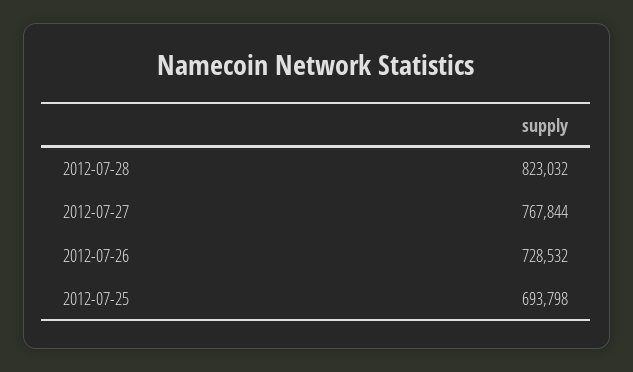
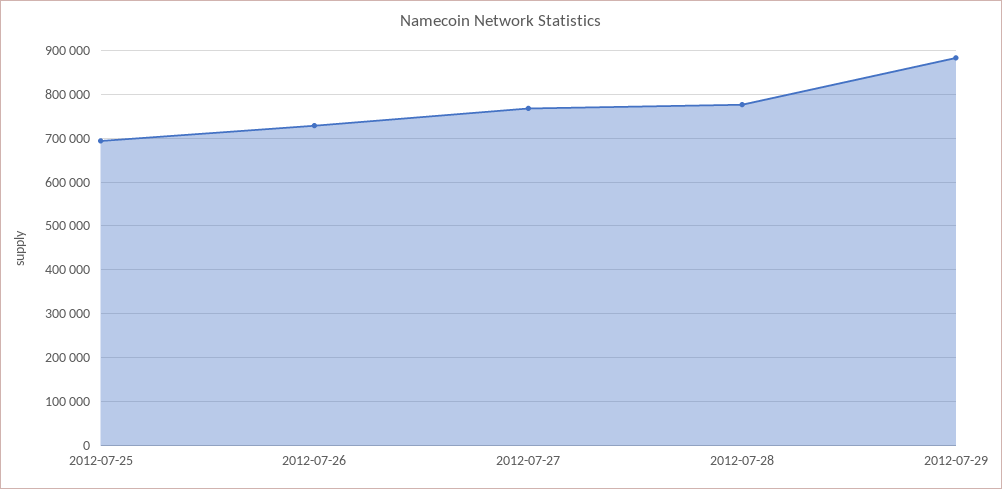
2012-07-28: 823032 -> 780000
2012-07-29: none -> 880000

